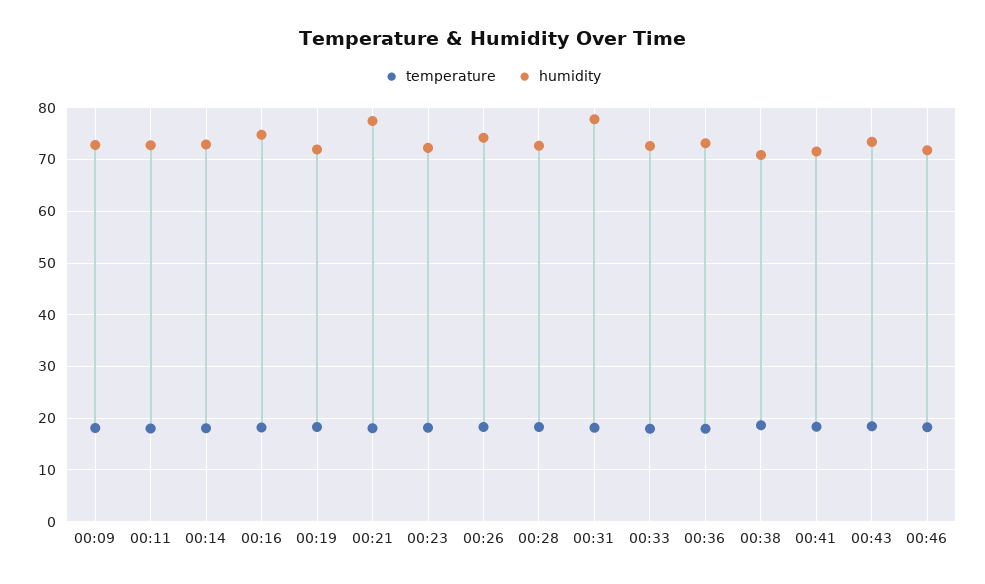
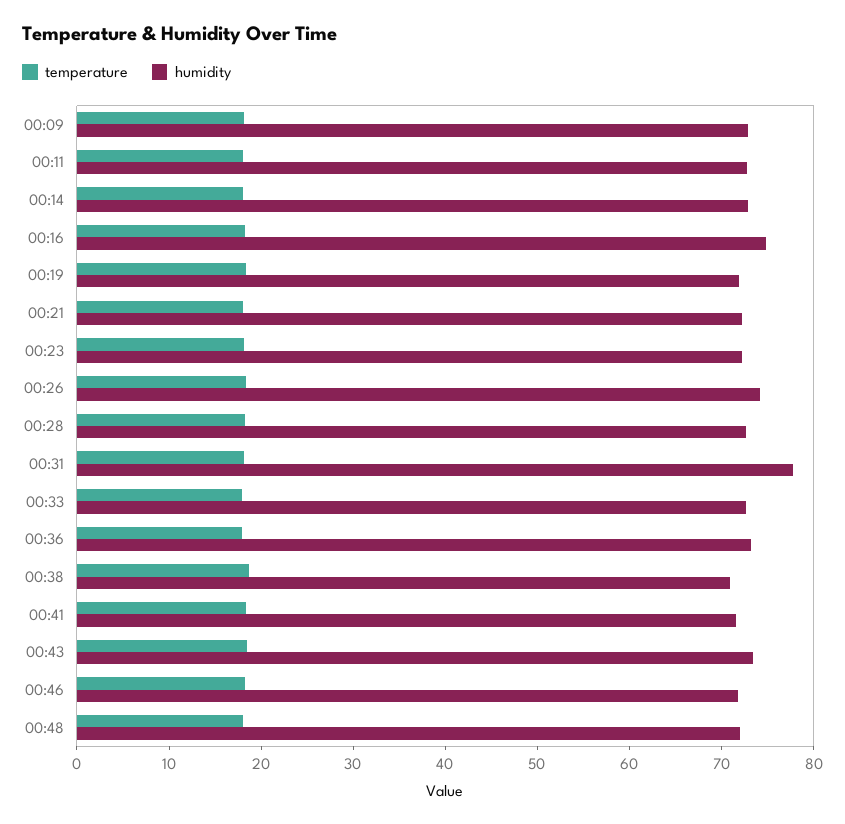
humidity, 00:21: 78 -> 72
temperature, 00:48: none -> 18
humidity, 00:48: none -> 72

